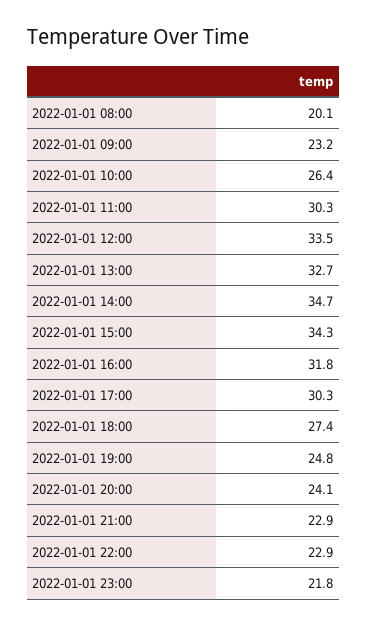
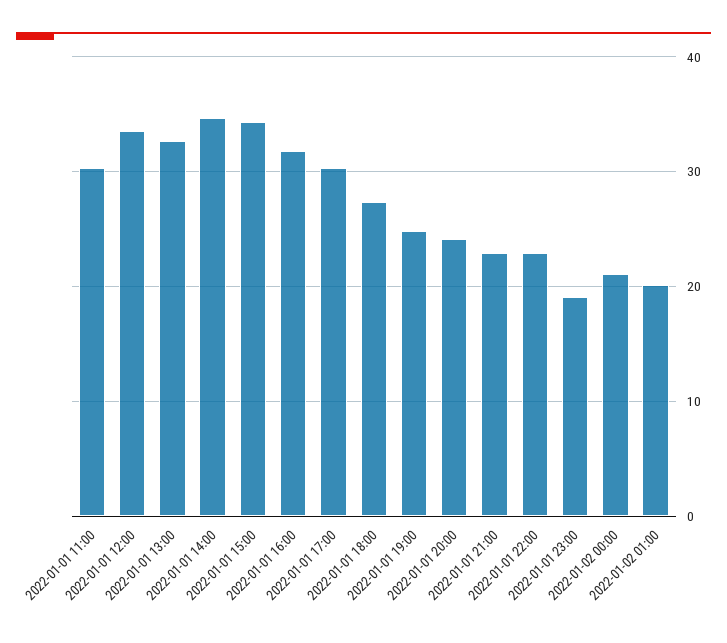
2022-01-01 08:00: 20.1 -> none
2022-01-01 09:00: 23.2 -> none
2022-01-01 10:00: 26.4 -> none
2022-01-01 23:00: 21.8 -> 19
2022-01-02 00:00: none -> 21
2022-01-02 01:00: none -> 20

